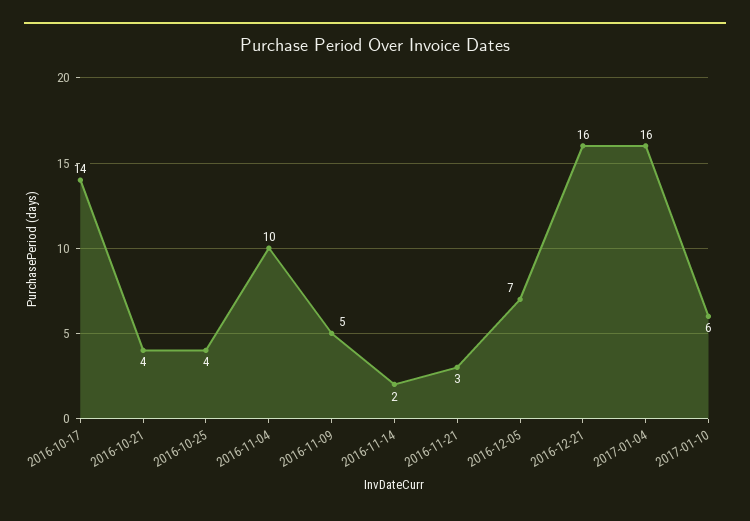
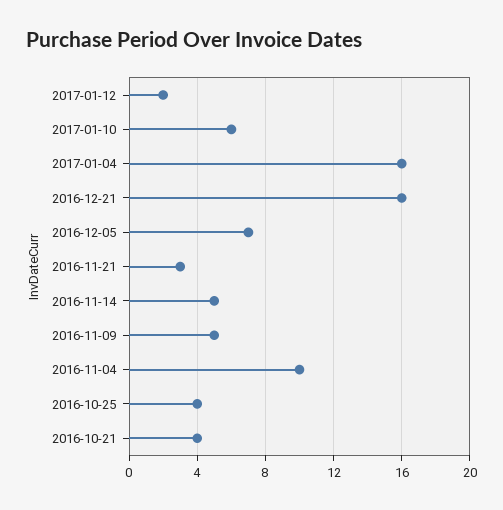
2016-10-17: 14 -> none
2016-11-14: 2 -> 5
2017-01-12: none -> 2

